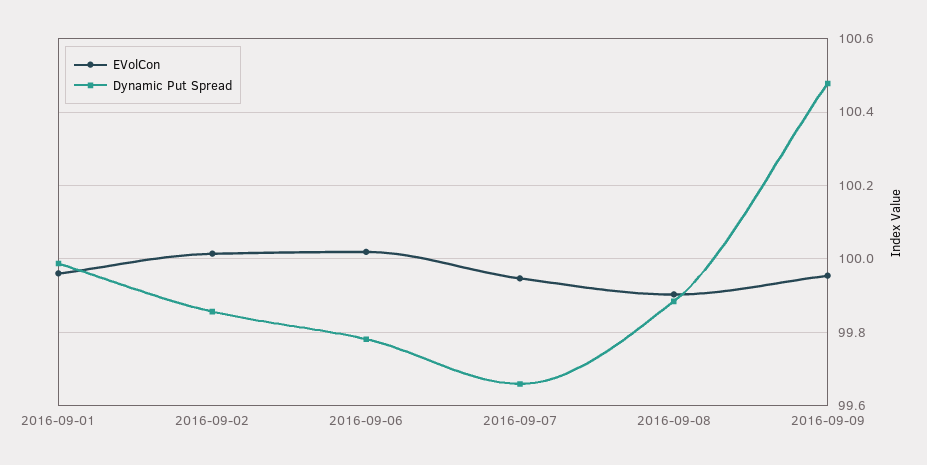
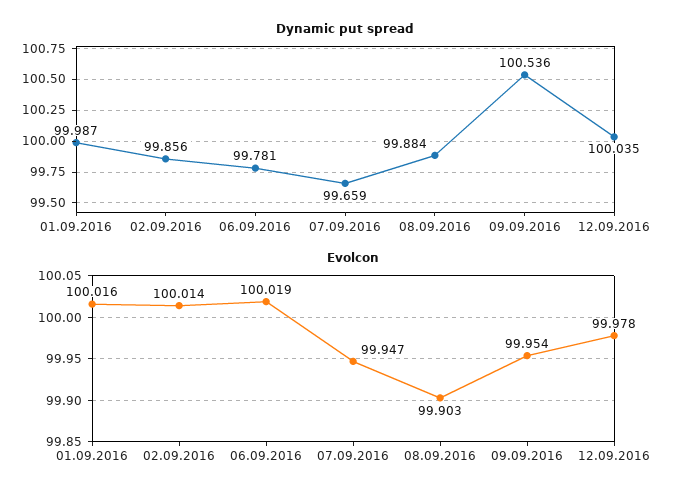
EVolCon, 2016-09-01: 99.96 -> 100.016
Dynamic Put Spread, 2016-09-09: 100.48 -> 100.536
Dynamic Put Spread, 12.09.2016: none -> 100.035
EVolCon, 12.09.2016: none -> 99.978

